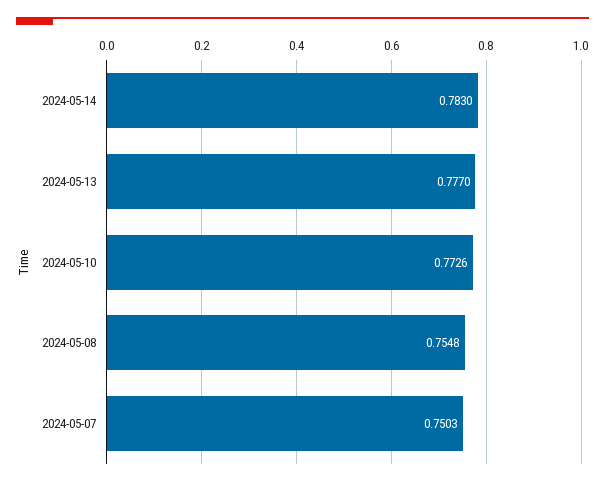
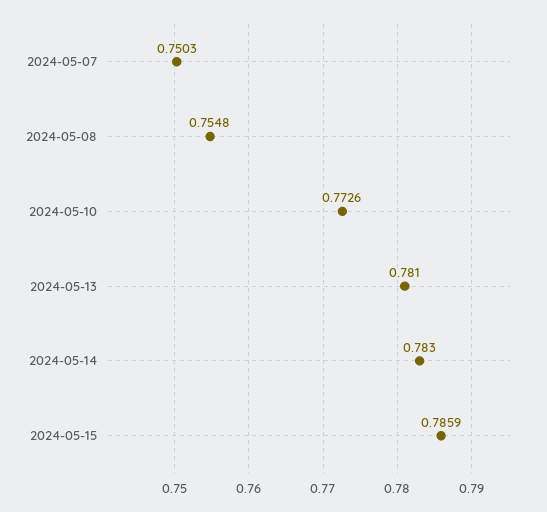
2024-05-13: 0.777 -> 0.781
2024-05-15: none -> 0.7859

